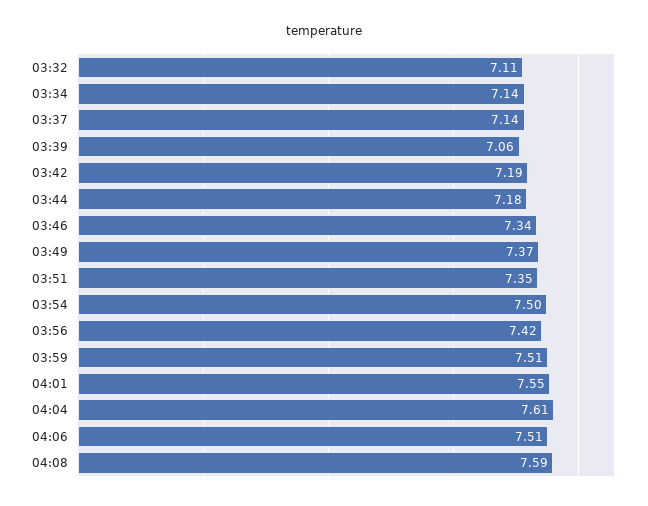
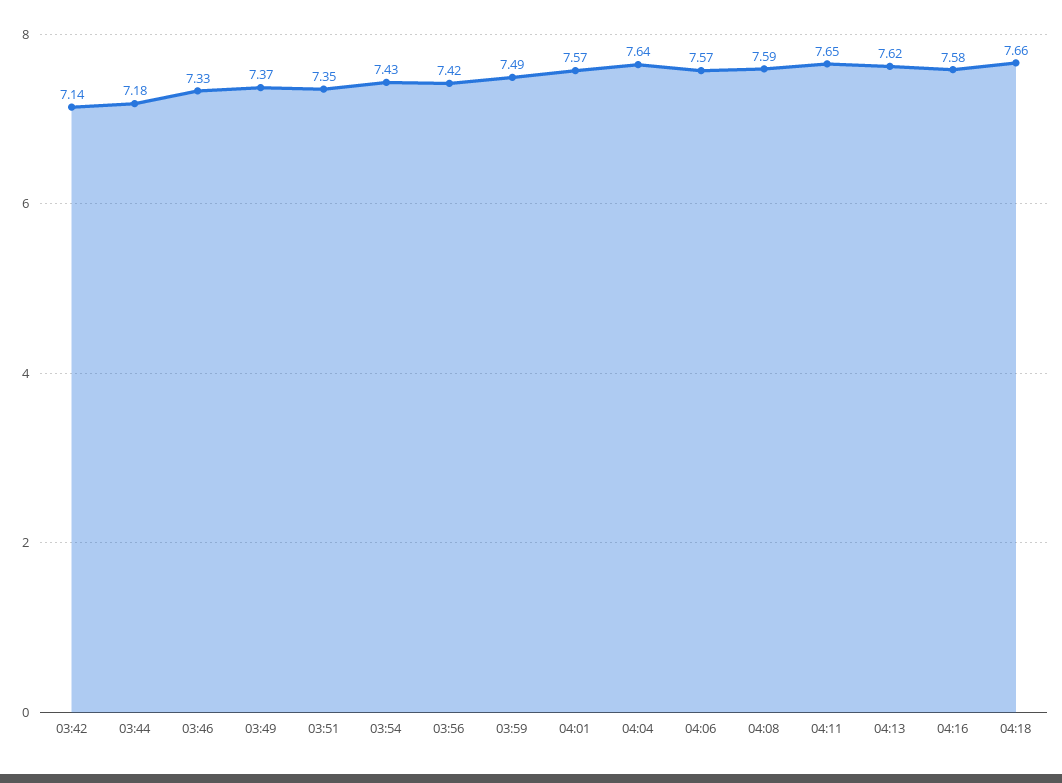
03:32: 7.11 -> none
03:34: 7.14 -> none
03:37: 7.14 -> none
03:39: 7.06 -> none
03:42: 7.19 -> 7.14
03:46: 7.34 -> 7.33
03:54: 7.5 -> 7.43
03:59: 7.51 -> 7.49
04:01: 7.55 -> 7.57
04:04: 7.61 -> 7.64
04:06: 7.51 -> 7.57
04:11: none -> 7.65
04:13: none -> 7.62
04:16: none -> 7.58
04:18: none -> 7.66

